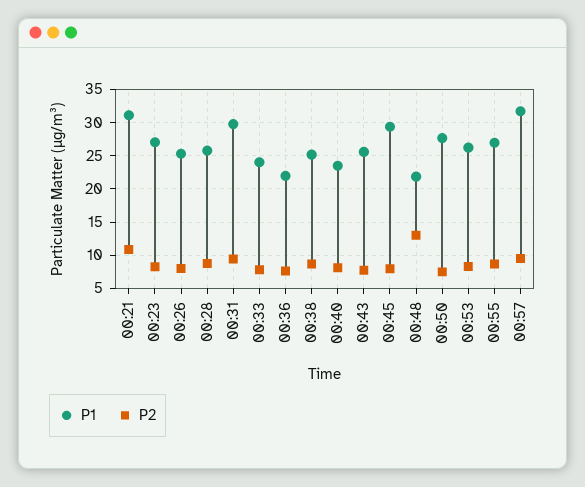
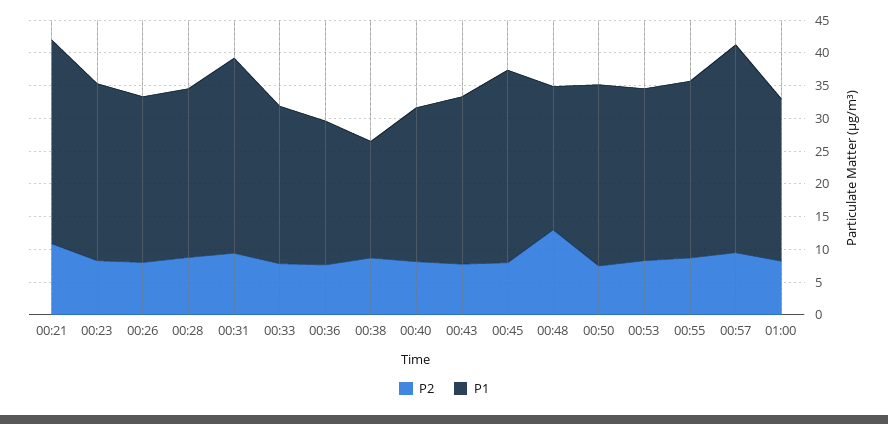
P1, 00:38: 25 -> 17.5
P2, 01:00: none -> 7.5
P1, 01:00: none -> 25

